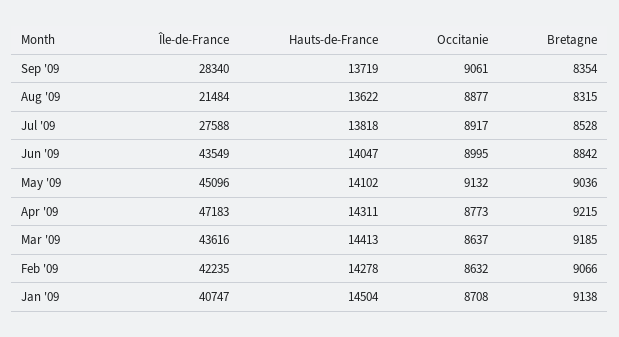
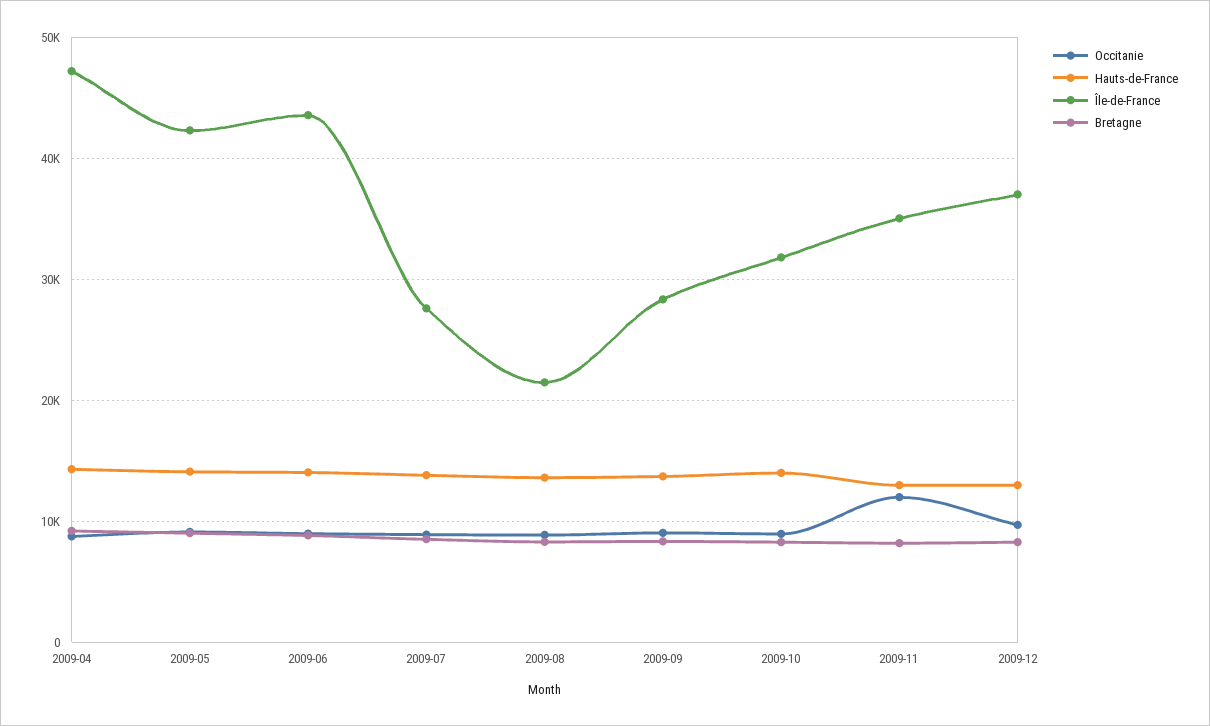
Île-de-France, May '09: 45096 -> 42000
Île-de-France, Mar '09: 43616 -> none
Hauts-de-France, Mar '09: 14413 -> none
Occitanie, Mar '09: 8637 -> none
Bretagne, Mar '09: 9185 -> none
Île-de-France, Feb '09: 42235 -> none
Hauts-de-France, Feb '09: 14278 -> none
Occitanie, Feb '09: 8632 -> none
Bretagne, Feb '09: 9066 -> none
Île-de-France, Jan '09: 40747 -> none
Hauts-de-France, Jan '09: 14504 -> none
Occitanie, Jan '09: 8708 -> none
Bretagne, Jan '09: 9138 -> none
Occitanie, 2009-10: none -> 9000
Hauts-de-France, 2009-10: none -> 14000
Île-de-France, 2009-10: none -> 32000
Bretagne, 2009-10: none -> 8000
Occitanie, 2009-11: none -> 12000
Hauts-de-France, 2009-11: none -> 13000
Île-de-France, 2009-11: none -> 35000
Bretagne, 2009-11: none -> 8000
Occitanie, 2009-12: none -> 10000
Hauts-de-France, 2009-12: none -> 13000
Île-de-France, 2009-12: none -> 37000
Bretagne, 2009-12: none -> 8000

